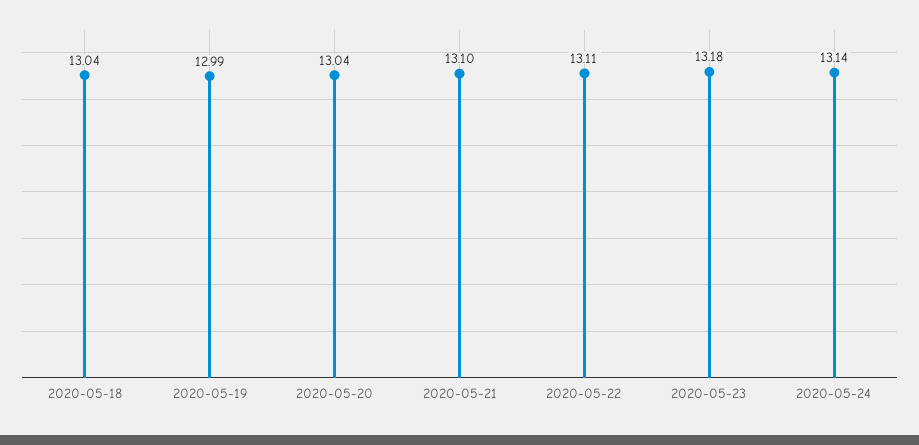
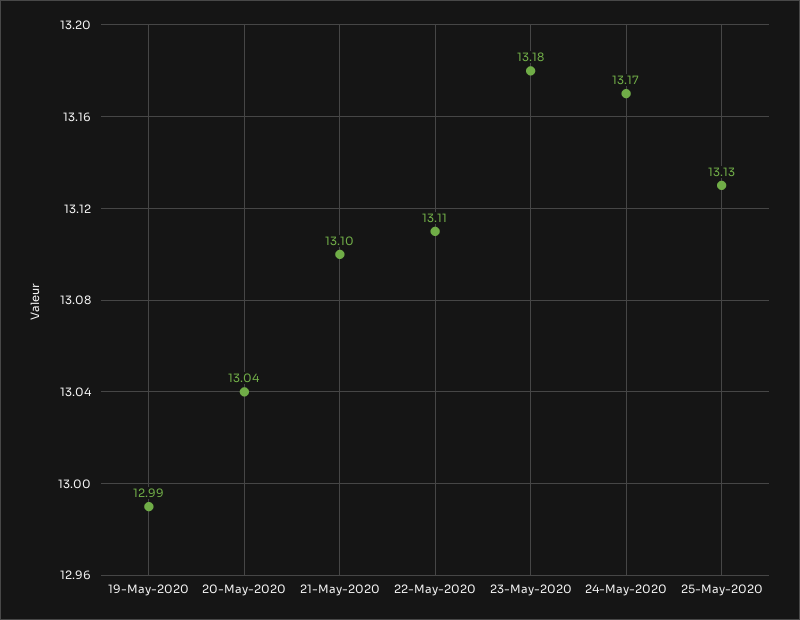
2020-05-18: 13.04 -> none
2020-05-24: 13.14 -> 13.17
25-May-2020: none -> 13.13

